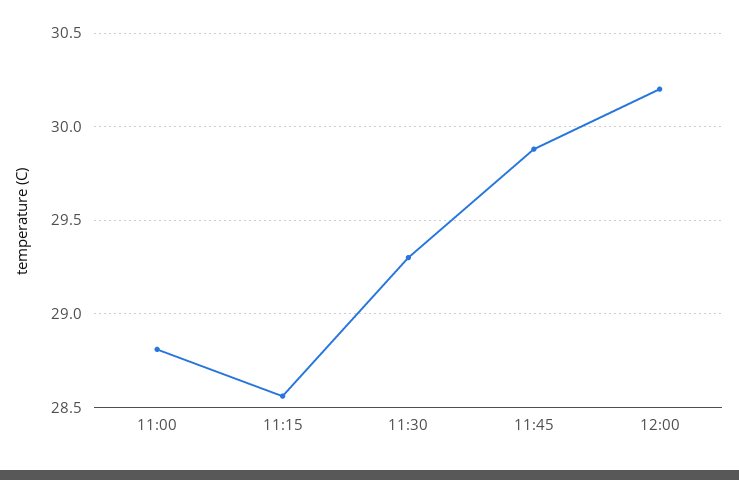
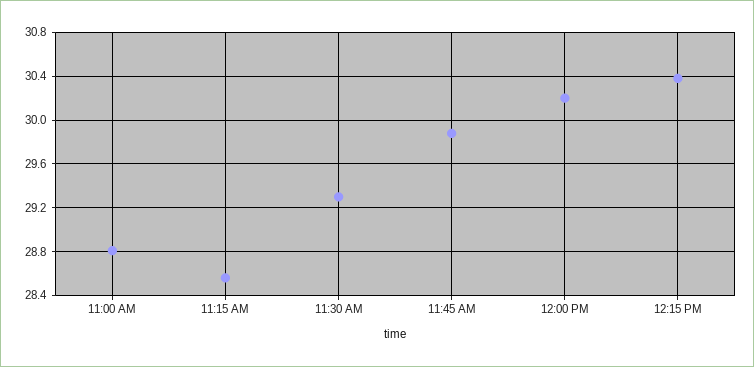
12:15 PM: none -> 30.4

